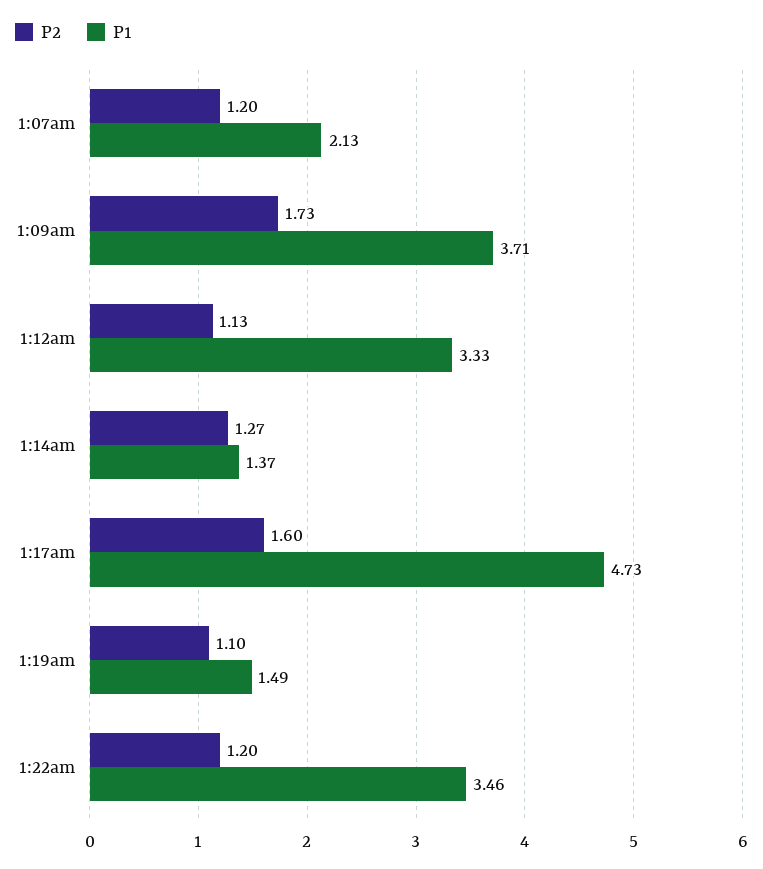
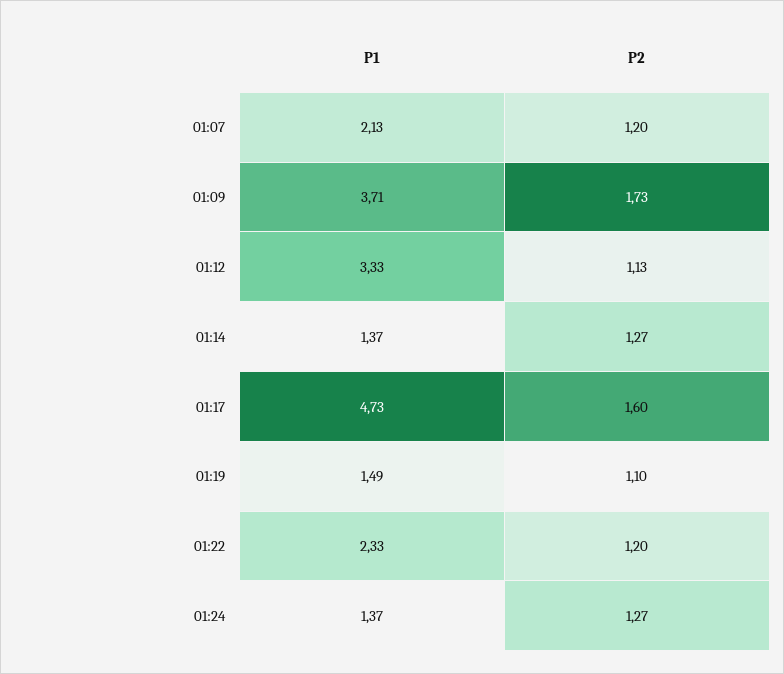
P1, 1:22am: 3.46 -> 2.33
P1, 01:24: none -> 1.37
P2, 01:24: none -> 1.27

